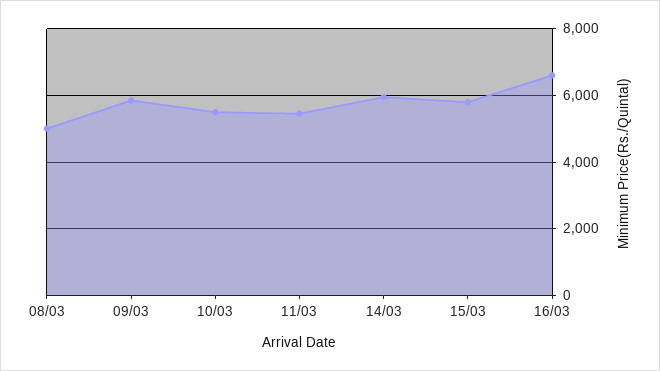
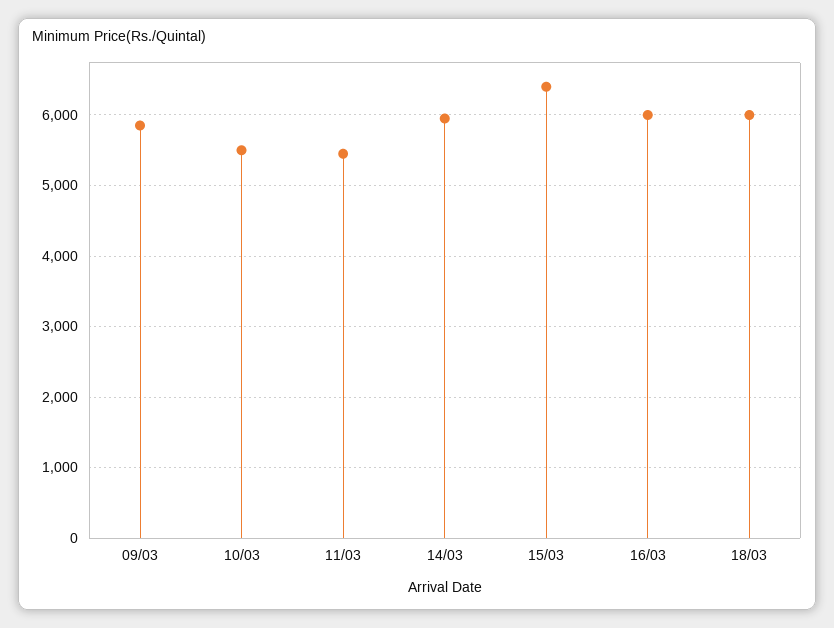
08/03: 5000 -> none
15/03: 5800 -> 6400
16/03: 6600 -> 6000
18/03: none -> 6000

